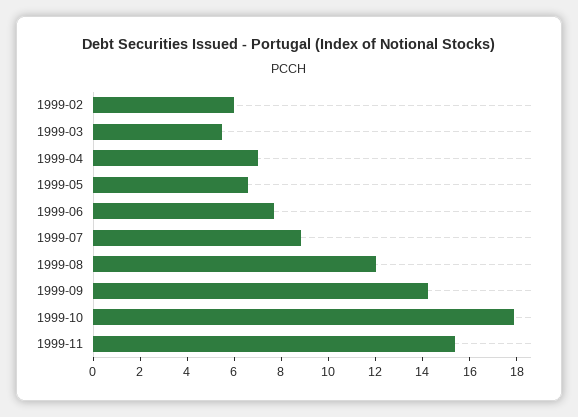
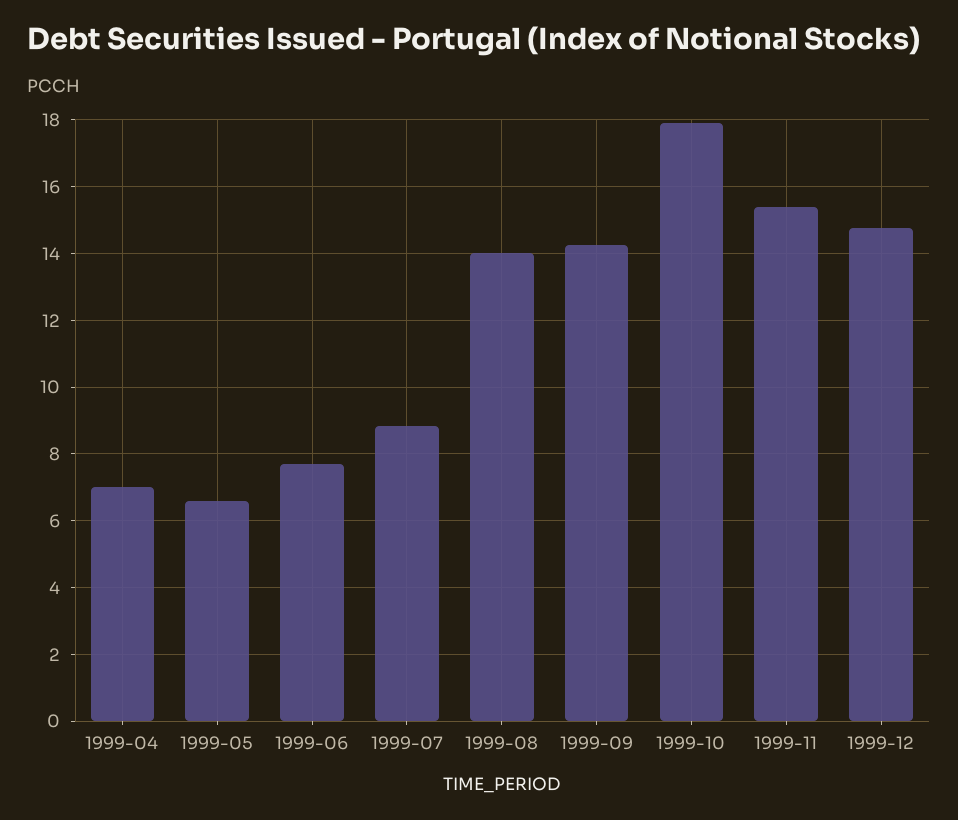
1999-02: 6 -> none
1999-03: 5.5 -> none
1999-08: 12 -> 14
1999-12: none -> 14.8

